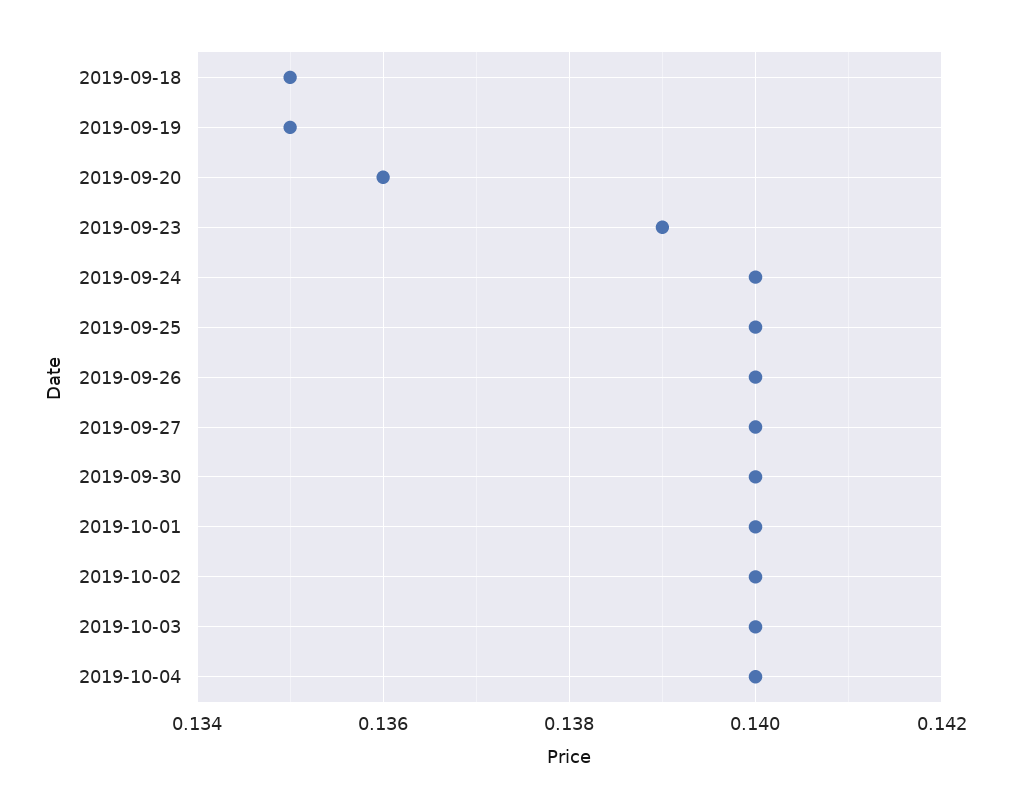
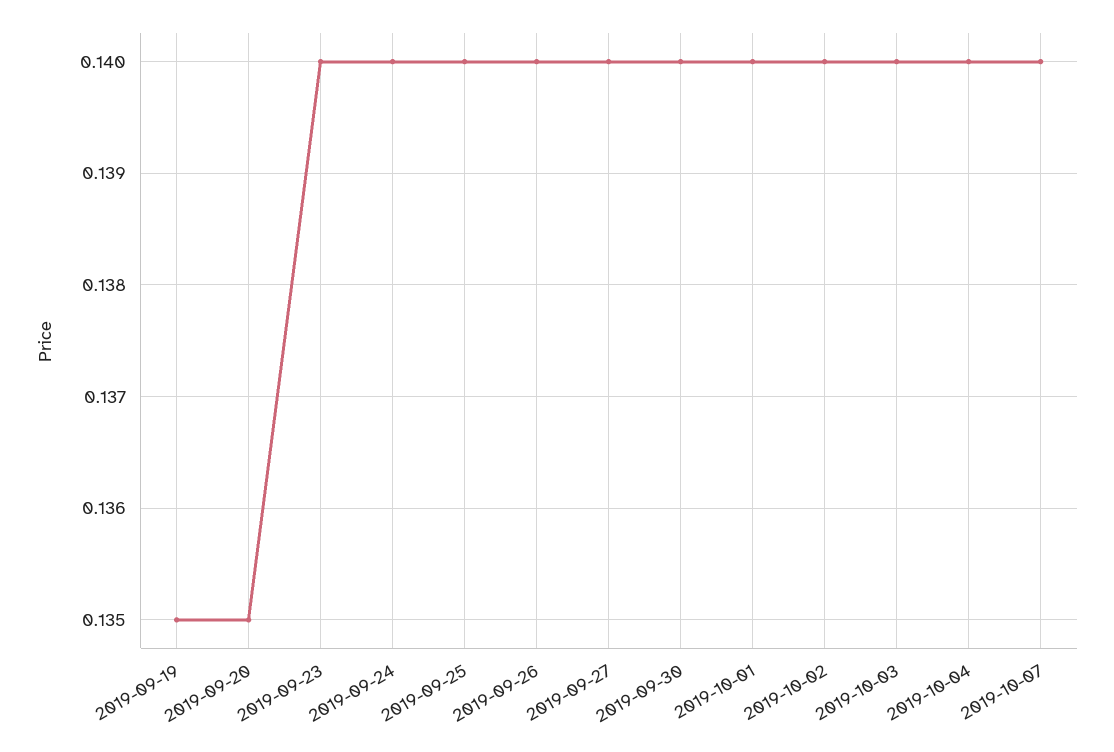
2019-09-18: 0.135 -> none
2019-09-20: 0.136 -> 0.135
2019-09-23: 0.139 -> 0.14
2019-10-07: none -> 0.14

